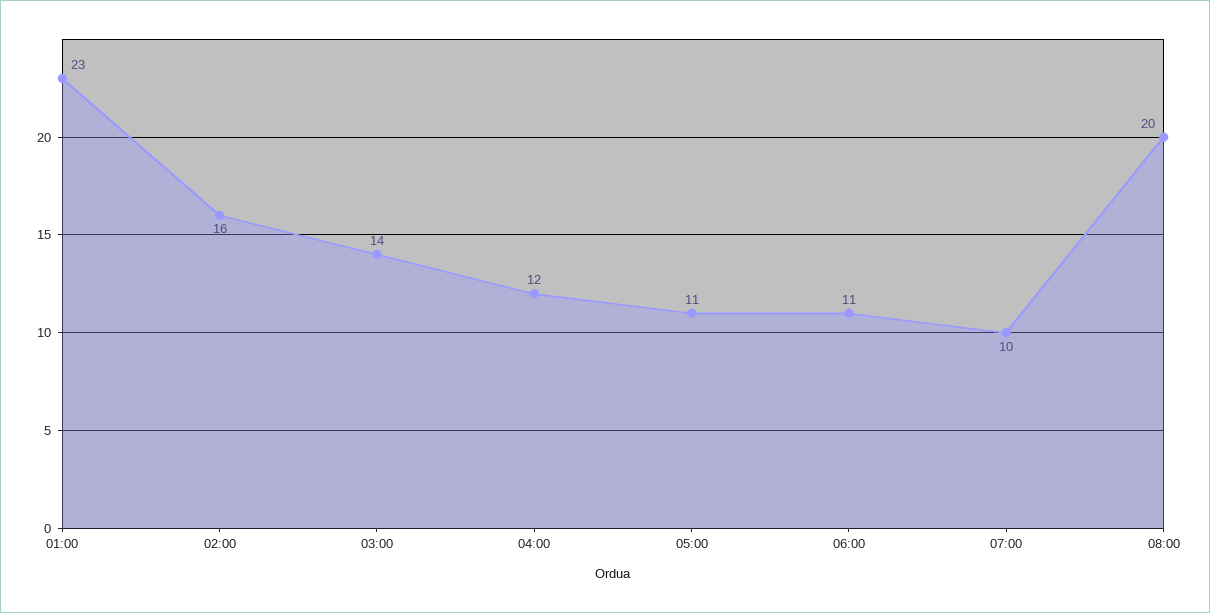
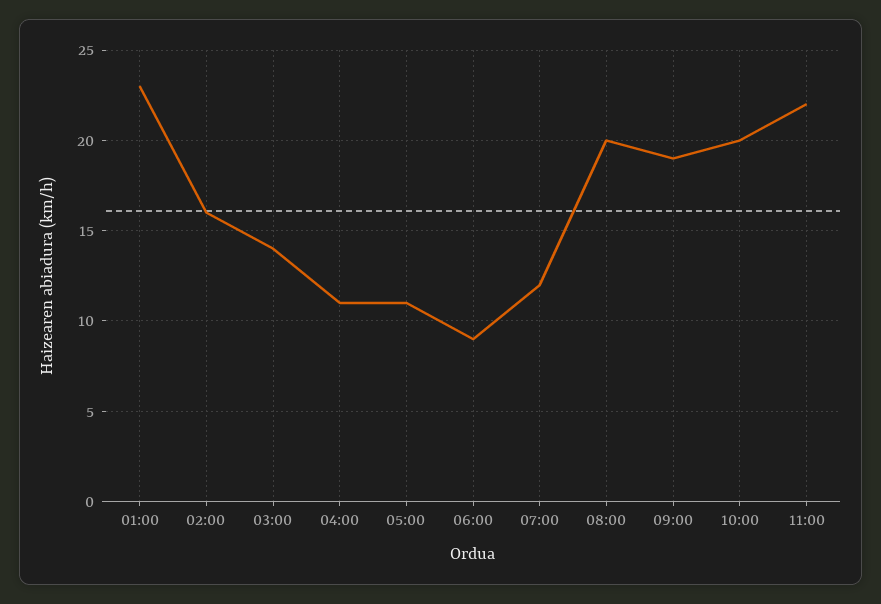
04:00: 12 -> 11
06:00: 11 -> 9
07:00: 10 -> 12
09:00: none -> 19
10:00: none -> 20
11:00: none -> 22

